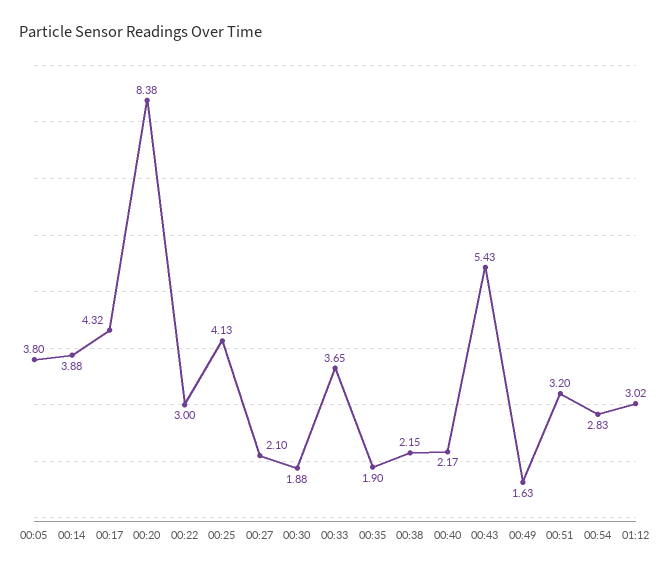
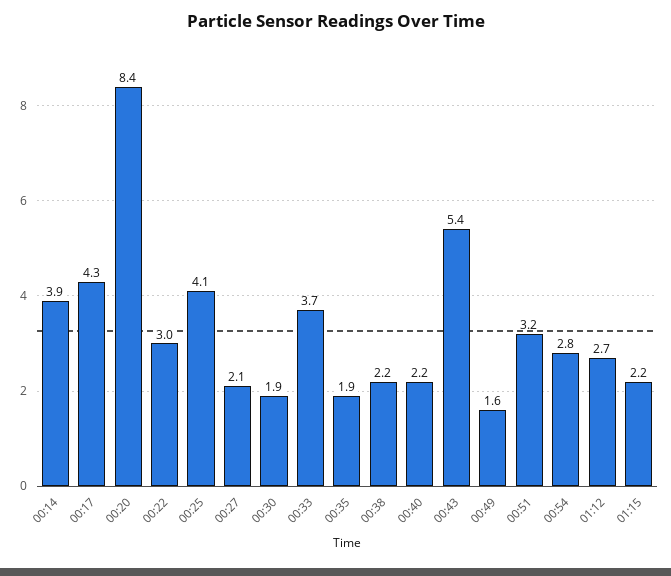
00:05: 3.8 -> none
01:12: 3.02 -> 2.7
01:15: none -> 2.2

